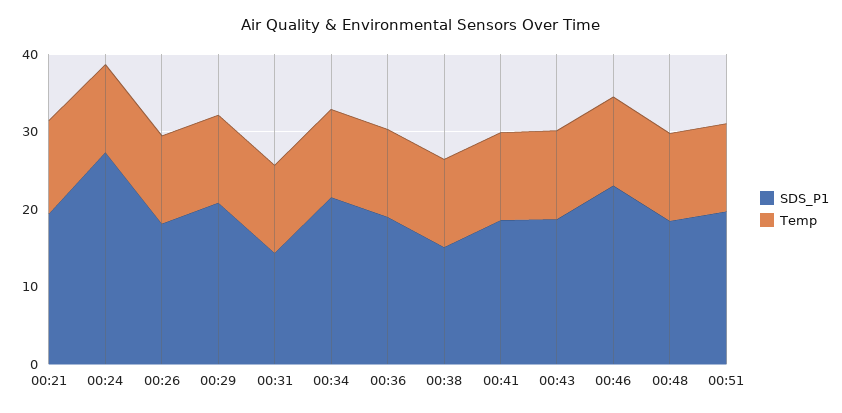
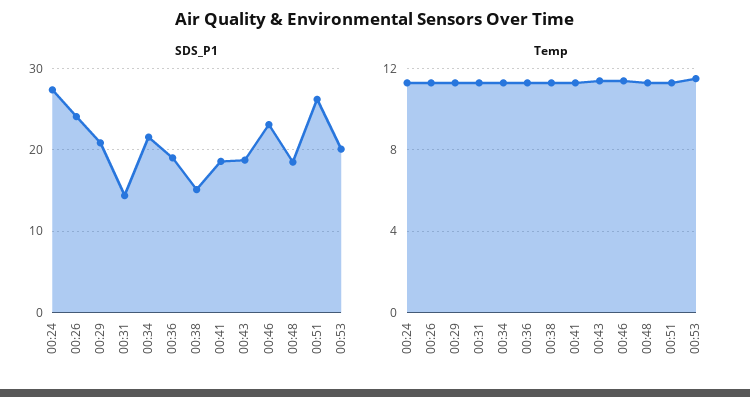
SDS_P1, 00:21: 20 -> none
Temp, 00:21: 12 -> none
SDS_P1, 00:26: 18 -> 24
SDS_P1, 00:51: 20 -> 26
SDS_P1, 00:53: none -> 20
Temp, 00:53: none -> 11.5

